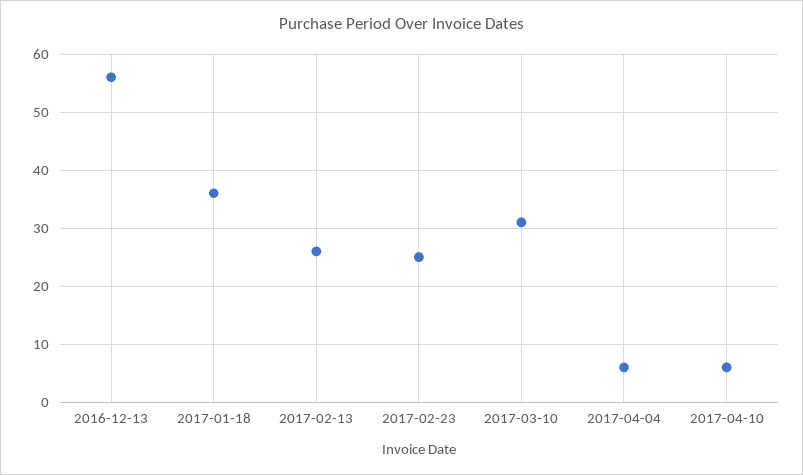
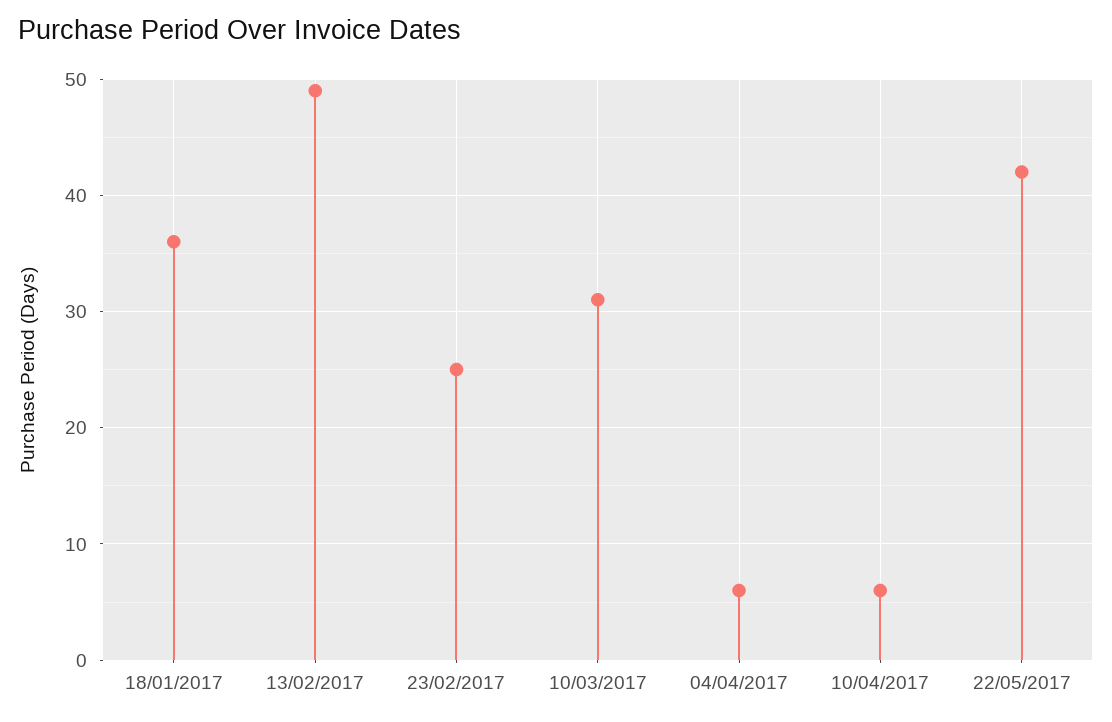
2016-12-13: 55 -> none
2017-02-13: 25 -> 49
22/05/2017: none -> 42

